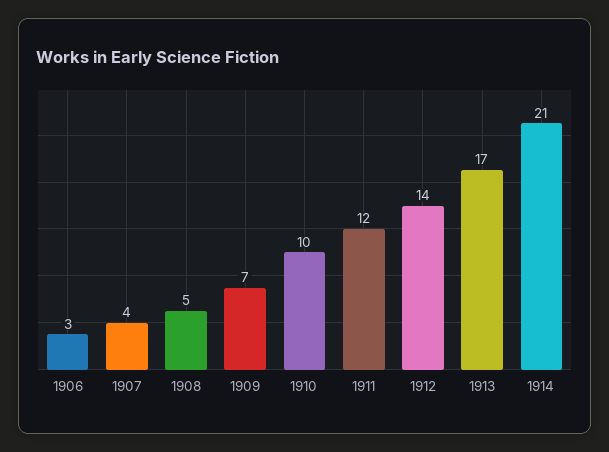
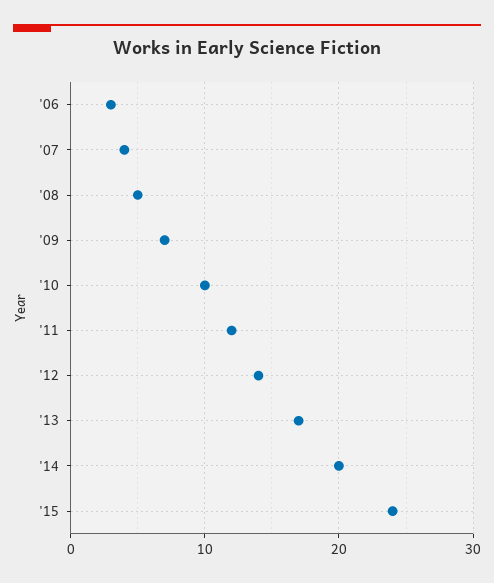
1914: 21 -> 20
'15: none -> 24

